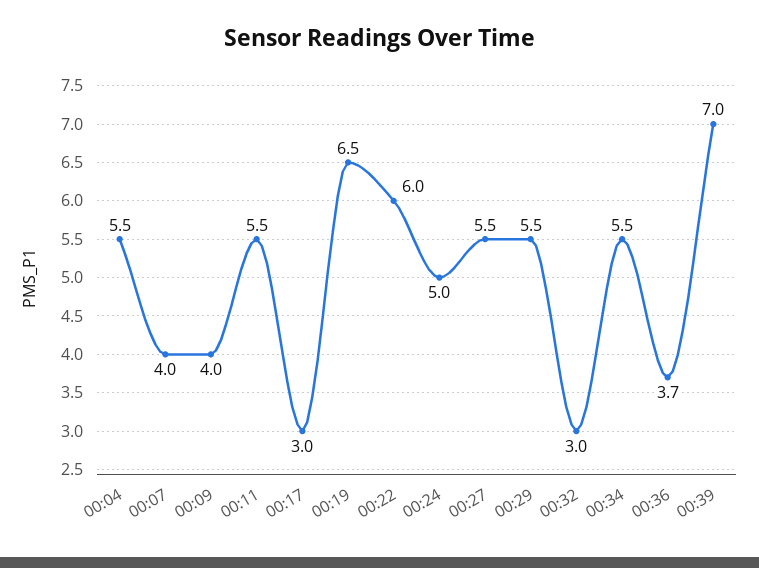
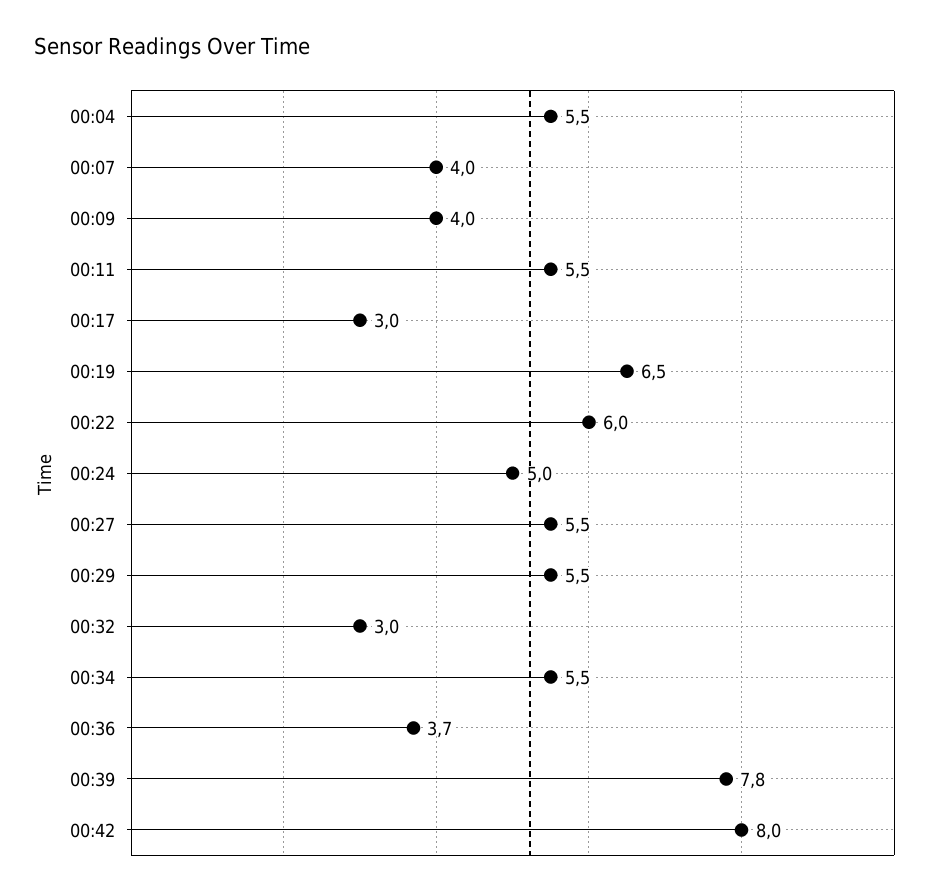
00:39: 7 -> 7.8
00:42: none -> 8

